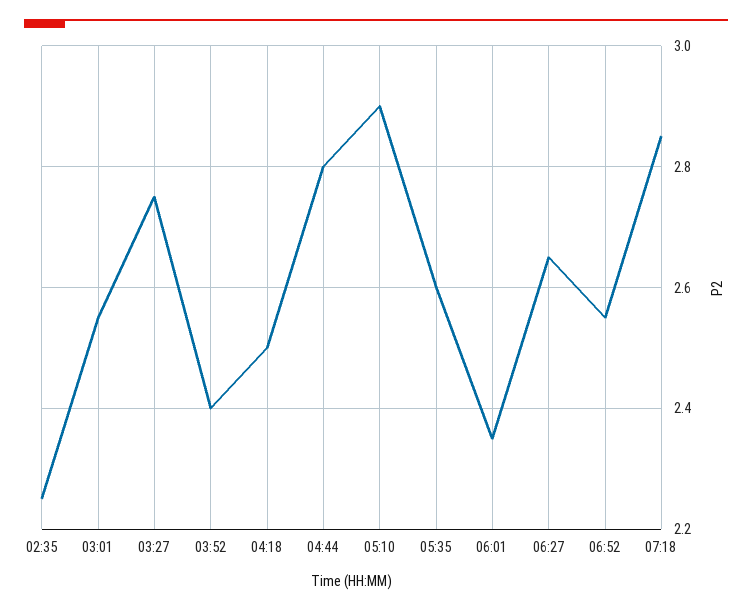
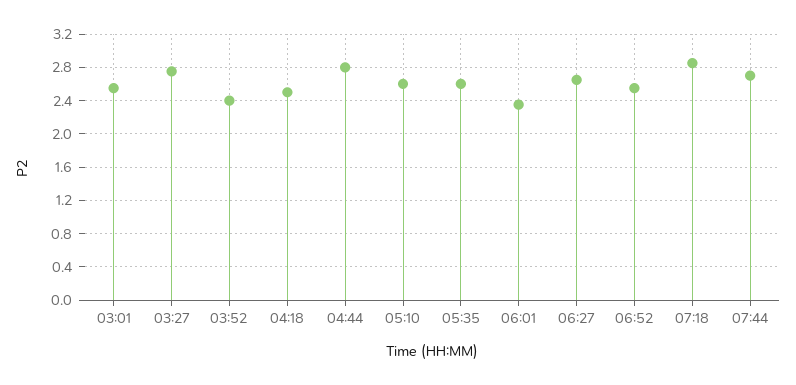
02:35: 2.25 -> none
05:10: 2.9 -> 2.6
07:44: none -> 2.7

